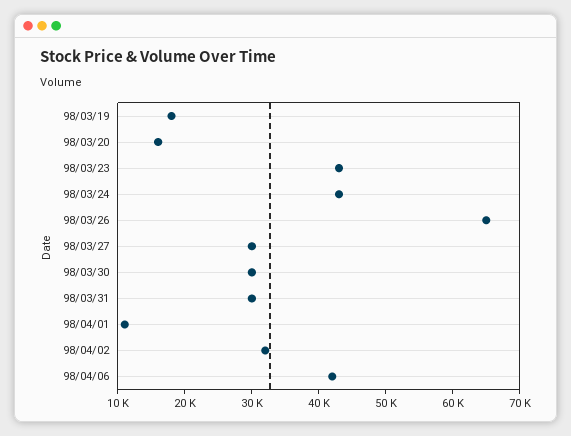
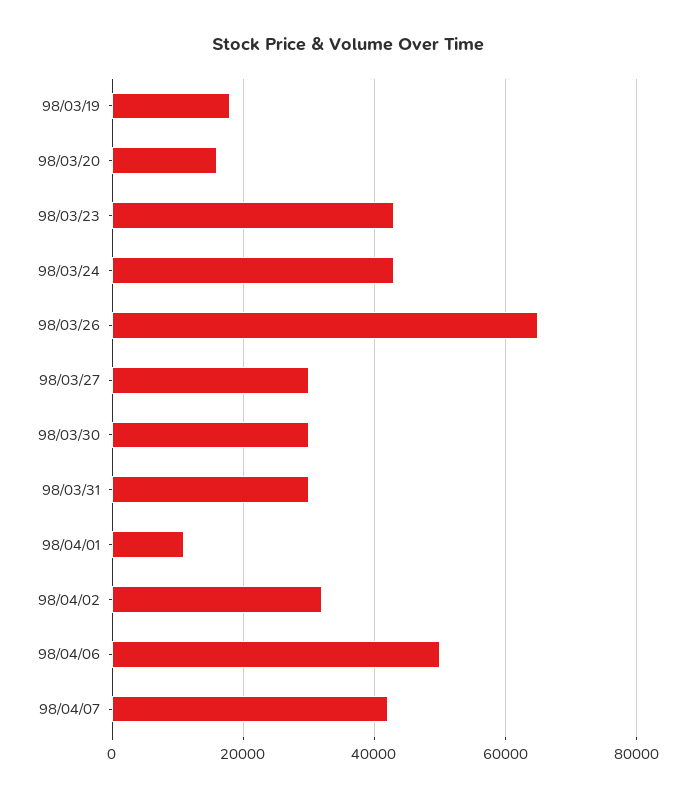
98/04/06: 42000 -> 50000
98/04/07: none -> 42000

